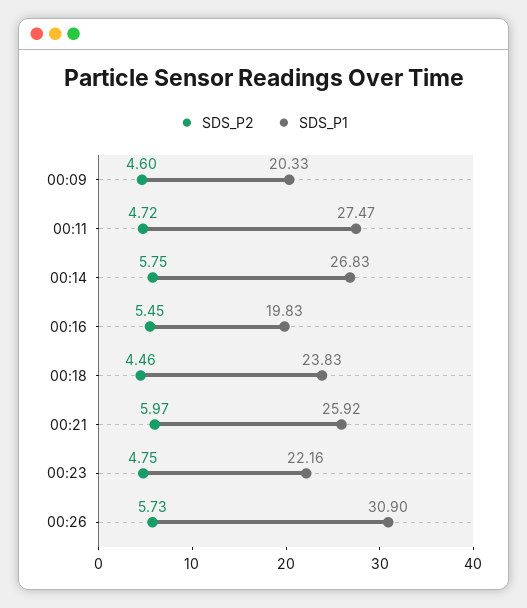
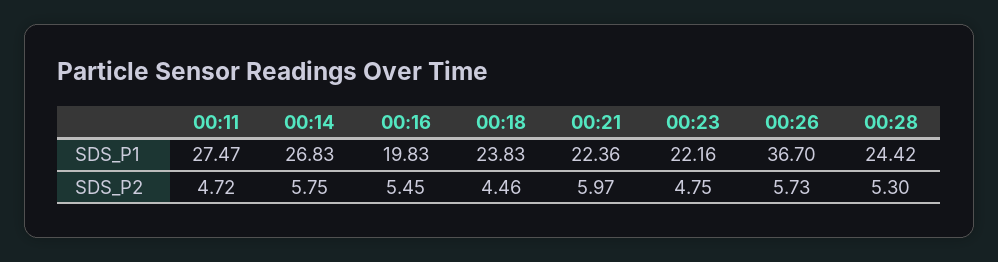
SDS_P2, 00:09: 4.6 -> none
SDS_P1, 00:09: 20.33 -> none
SDS_P1, 00:21: 25.92 -> 22.36
SDS_P1, 00:26: 30.9 -> 36.7
SDS_P1, 00:28: none -> 24.42
SDS_P2, 00:28: none -> 5.3

